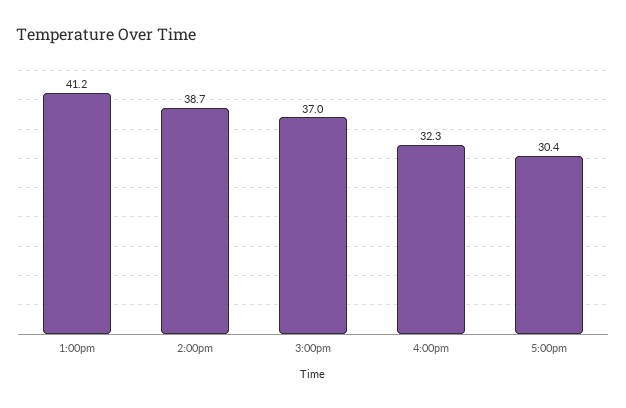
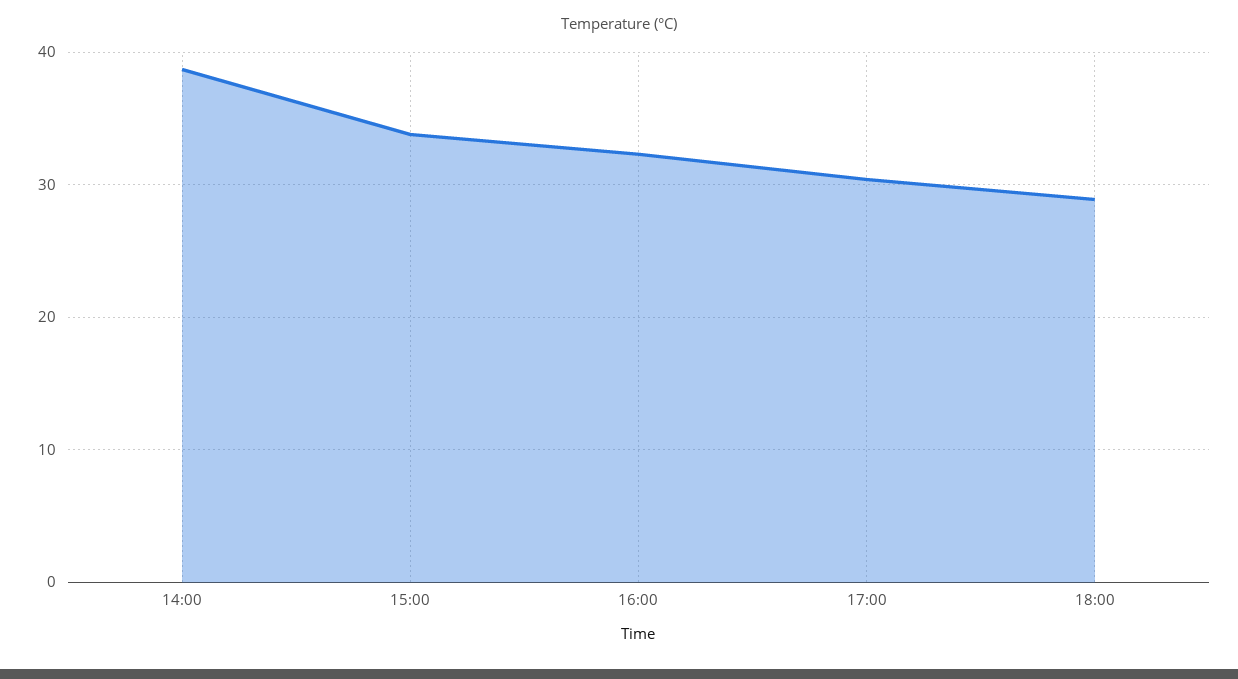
1:00pm: 41.2 -> none
3:00pm: 37 -> 34
18:00: none -> 29

